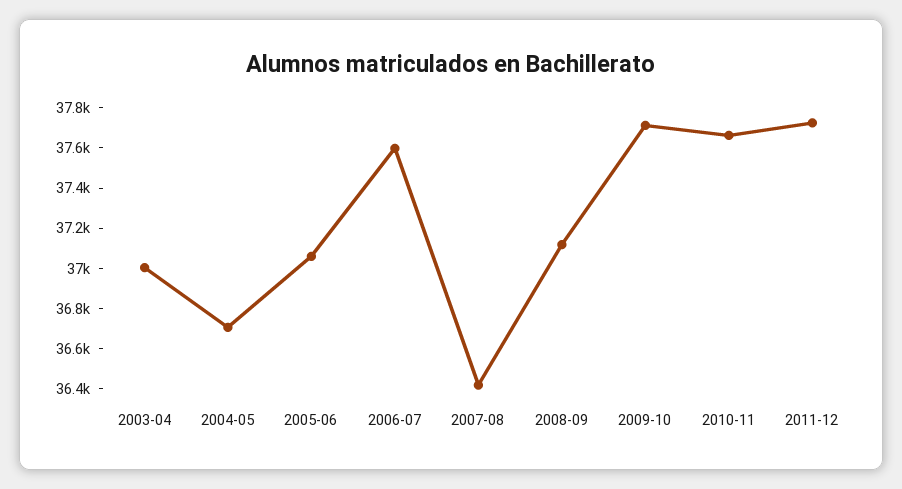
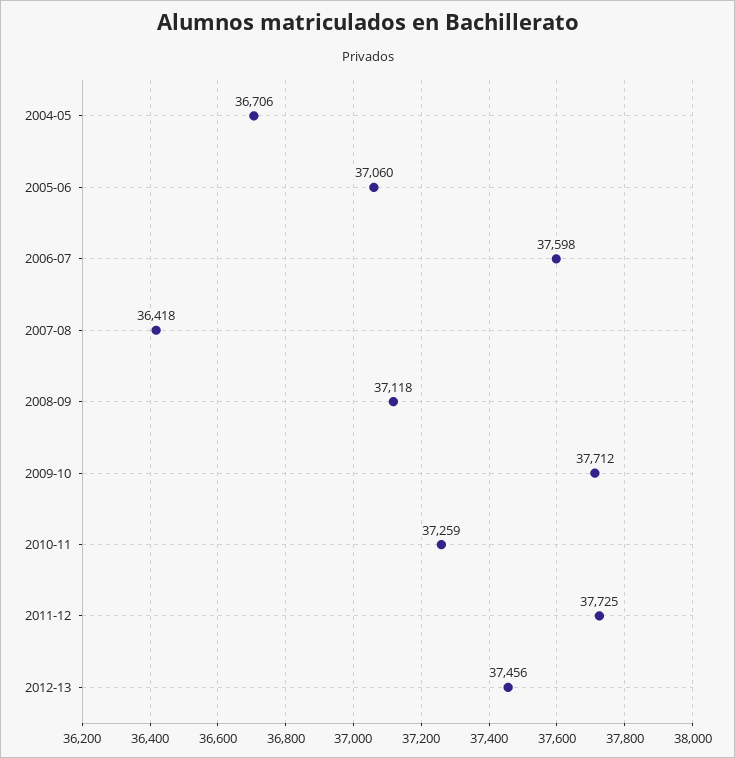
2003-04: 37000 -> none
2010-11: 37650 -> 37259
2012-13: none -> 37456

